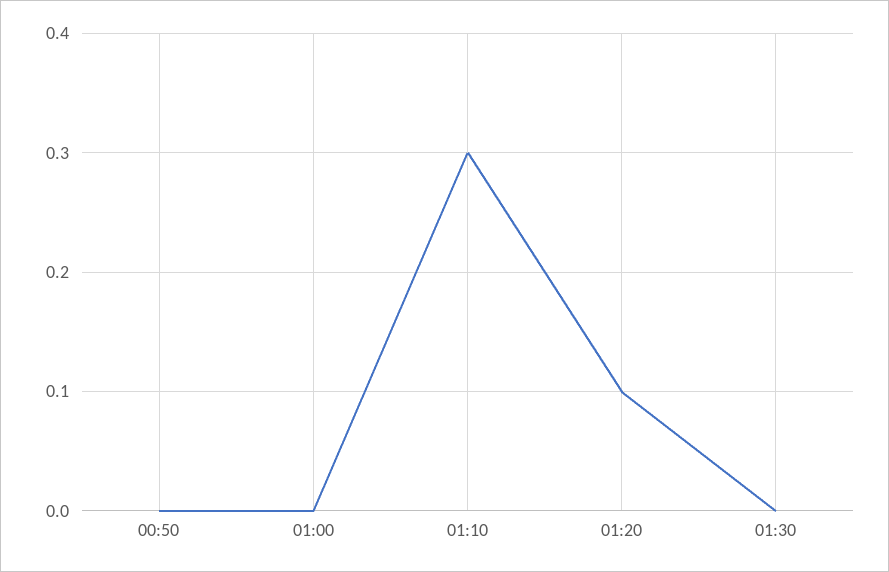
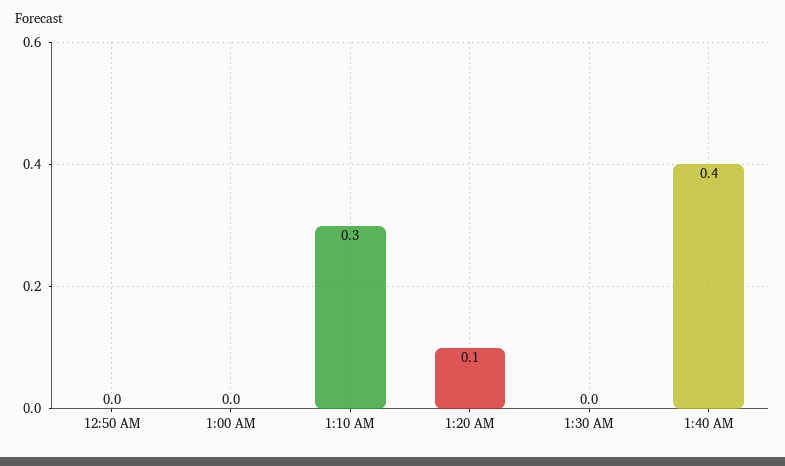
1:40 AM: none -> 0.4

